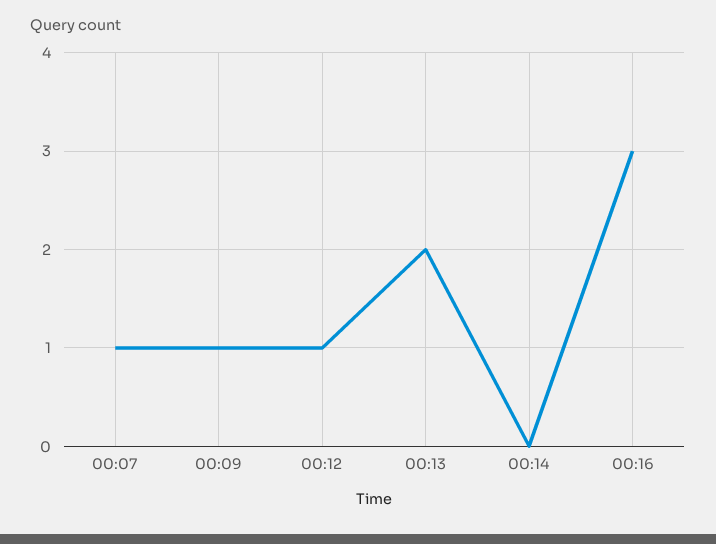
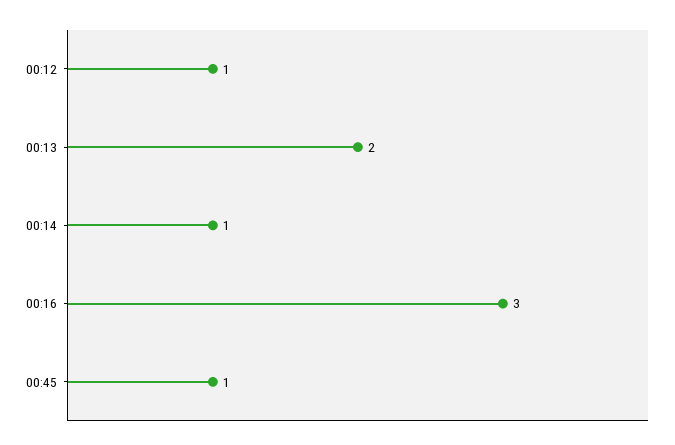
00:07: 1 -> none
00:09: 1 -> none
00:14: 0 -> 1
00:45: none -> 1

